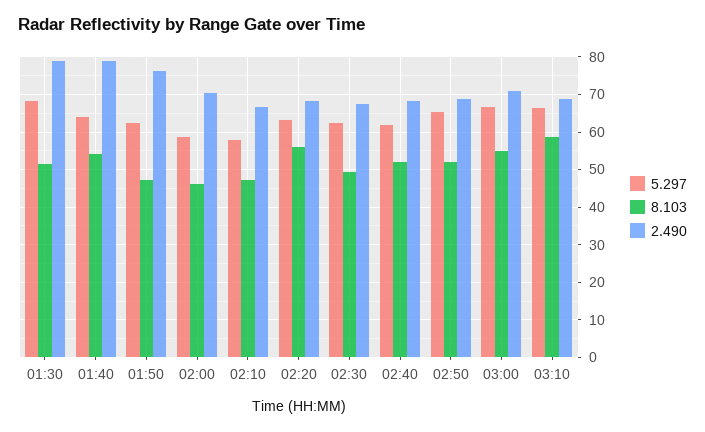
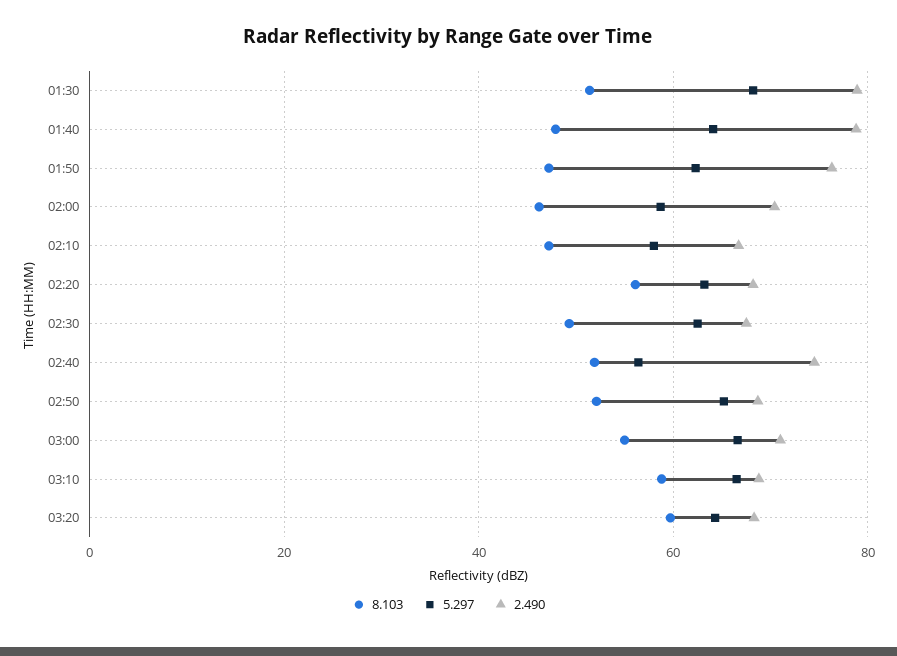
8.103, 01:40: 54 -> 48
5.297, 02:40: 62 -> 56
2.490, 02:40: 68 -> 74
8.103, 03:20: none -> 60
5.297, 03:20: none -> 64
2.490, 03:20: none -> 68

